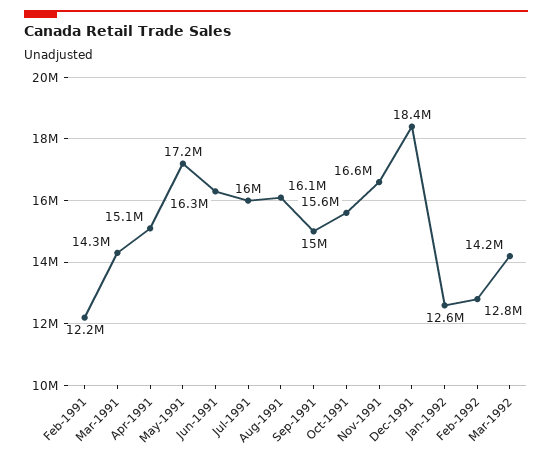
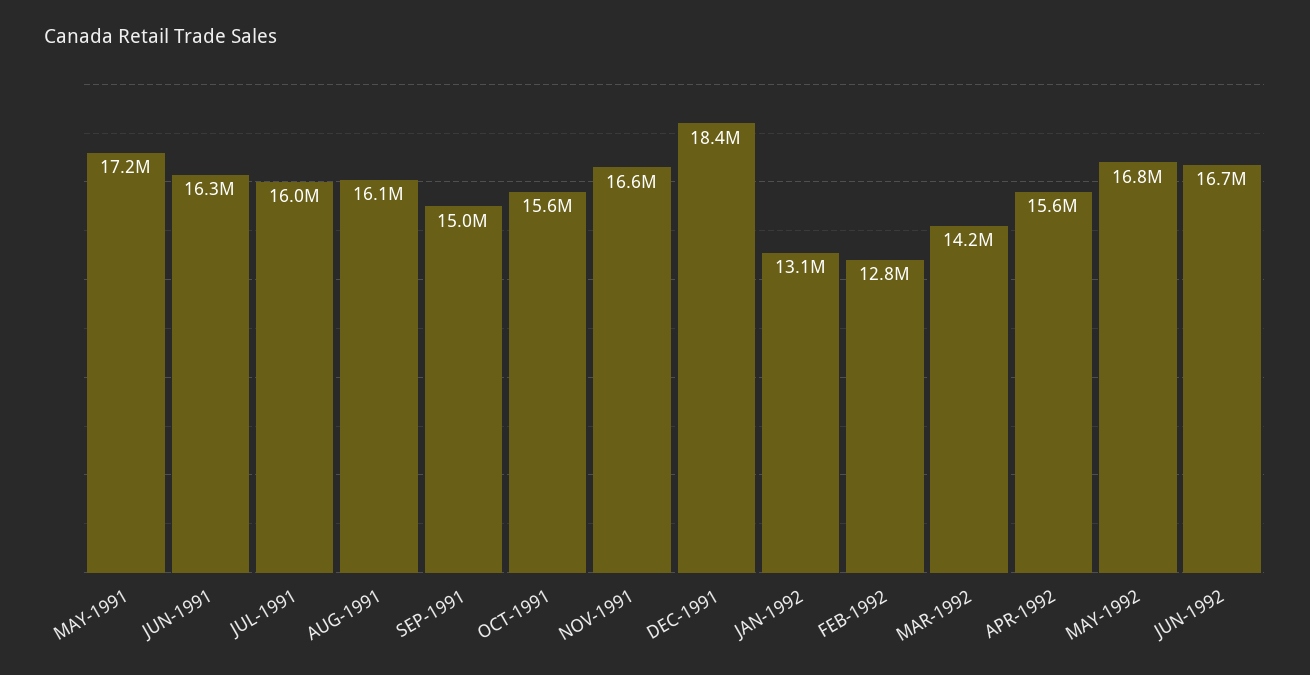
Feb-1991: 12200000 -> none
Mar-1991: 14300000 -> none
Apr-1991: 15100000 -> none
Jan-1992: 12600000 -> 13100000
APR-1992: none -> 15600000
MAY-1992: none -> 16800000
JUN-1992: none -> 16700000

